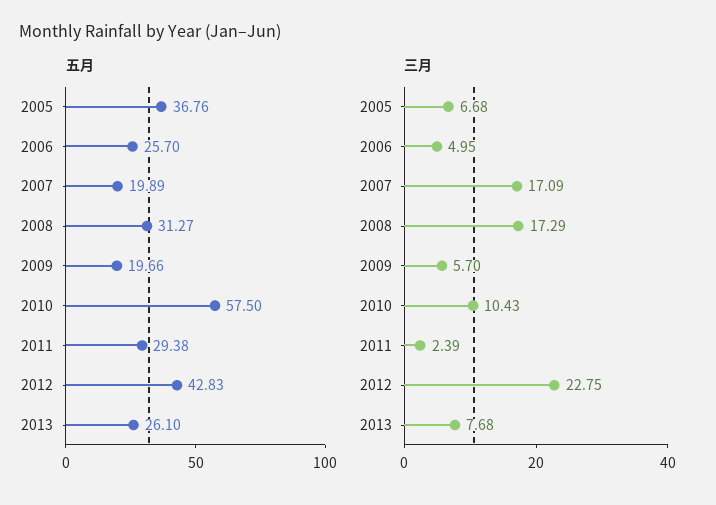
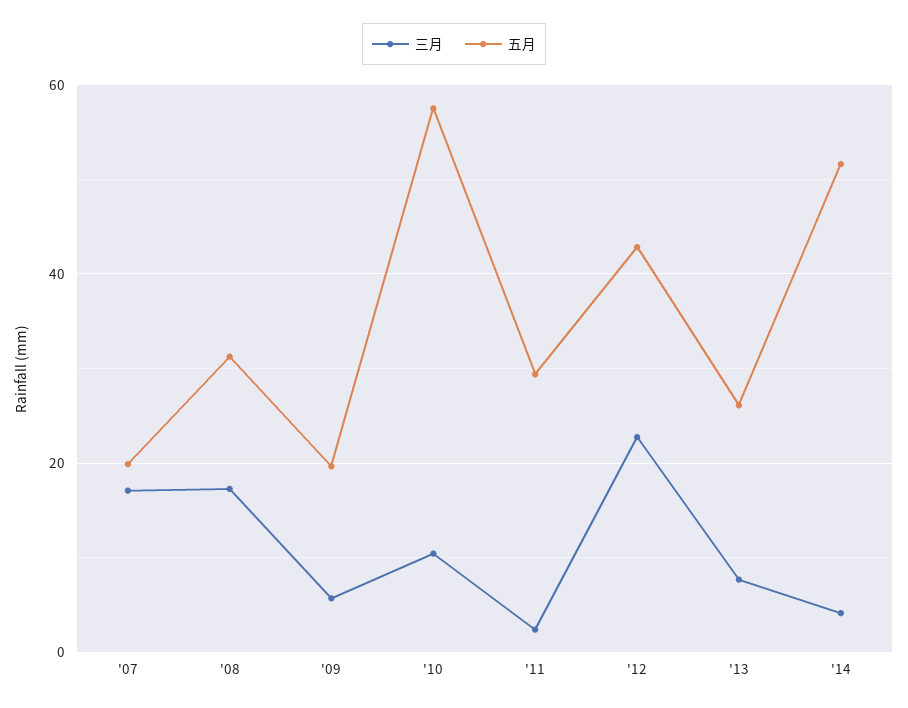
五月, 2005: 36.76 -> none
五月, 2006: 25.7 -> none
三月, 2005: 6.68 -> none
三月, 2006: 4.95 -> none
三月, '14: none -> 4
五月, '14: none -> 52

